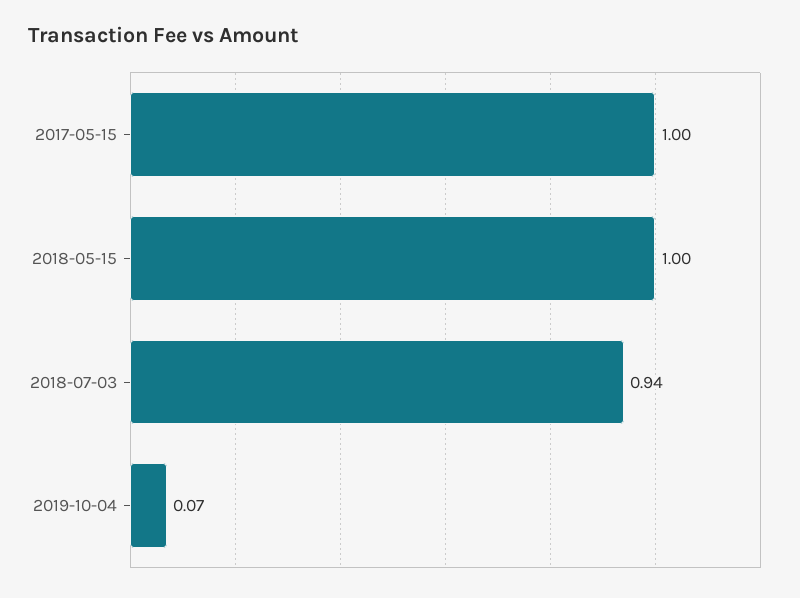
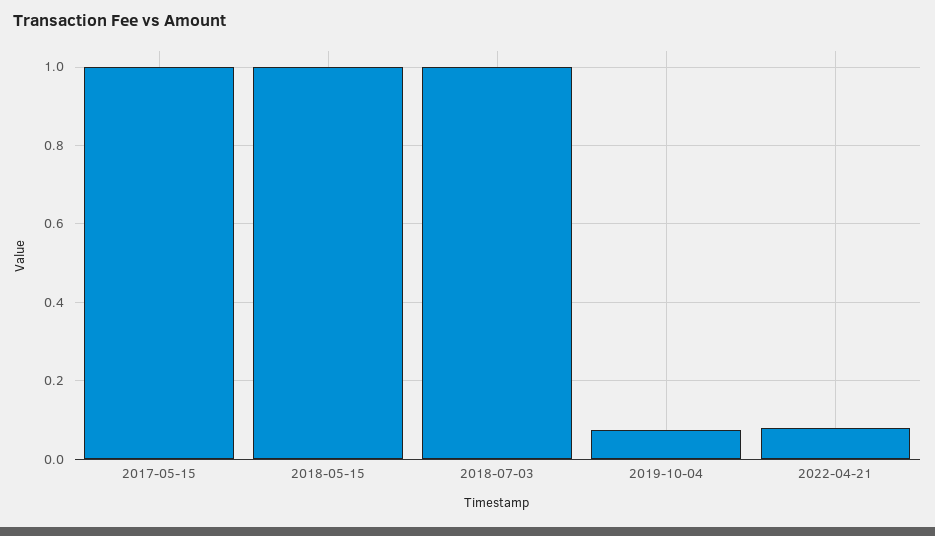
2018-07-03: 0.94 -> 1
2022-04-21: none -> 0.08

